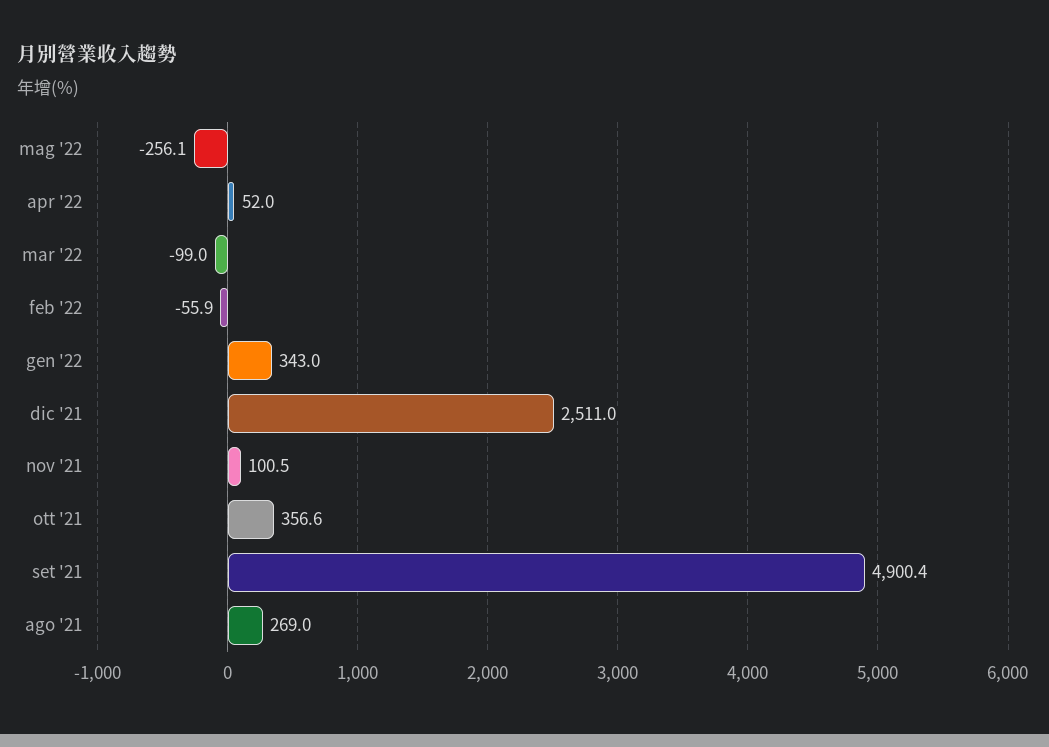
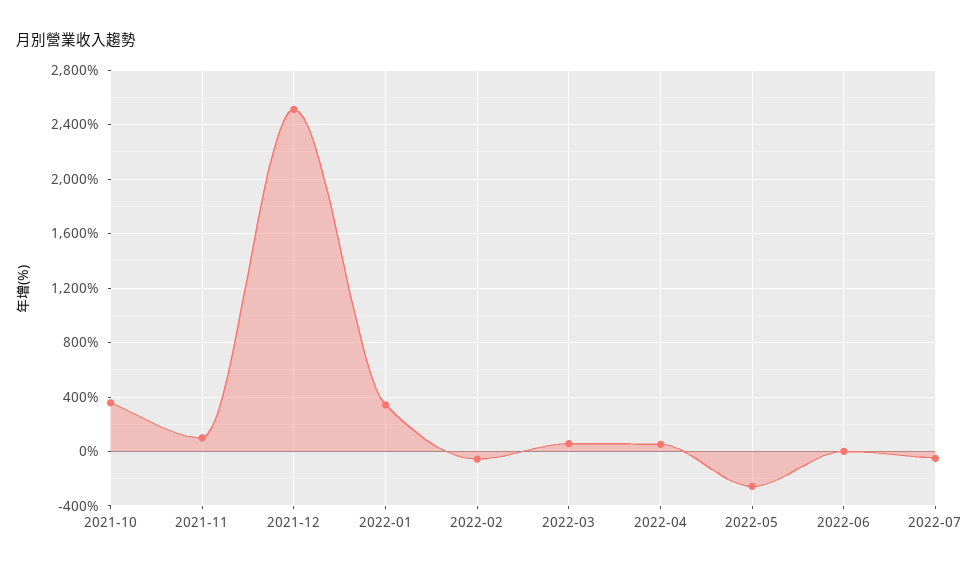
mar '22: -99 -> 50
set '21: 4900.4 -> none
ago '21: 269 -> none
2022-06: none -> 0
2022-07: none -> -50

